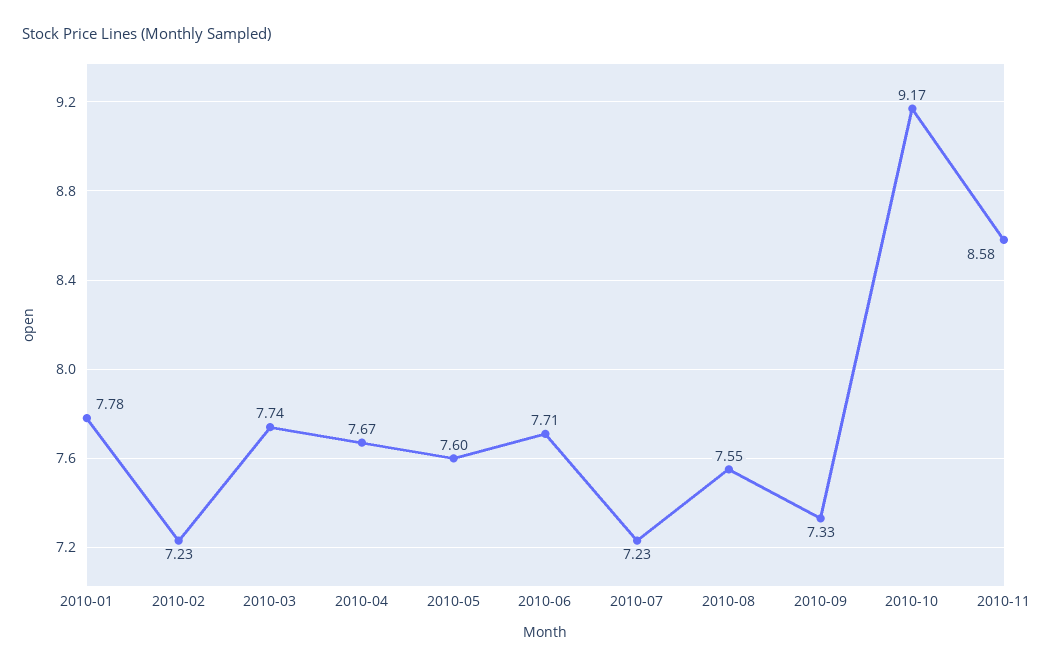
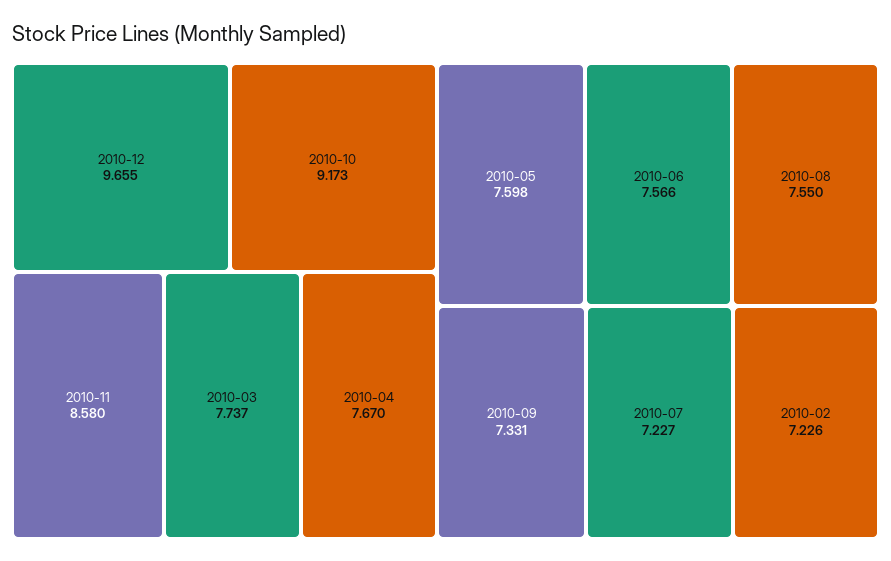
2010-01: 7.78 -> none
2010-06: 7.71 -> 7.566
2010-12: none -> 9.655

